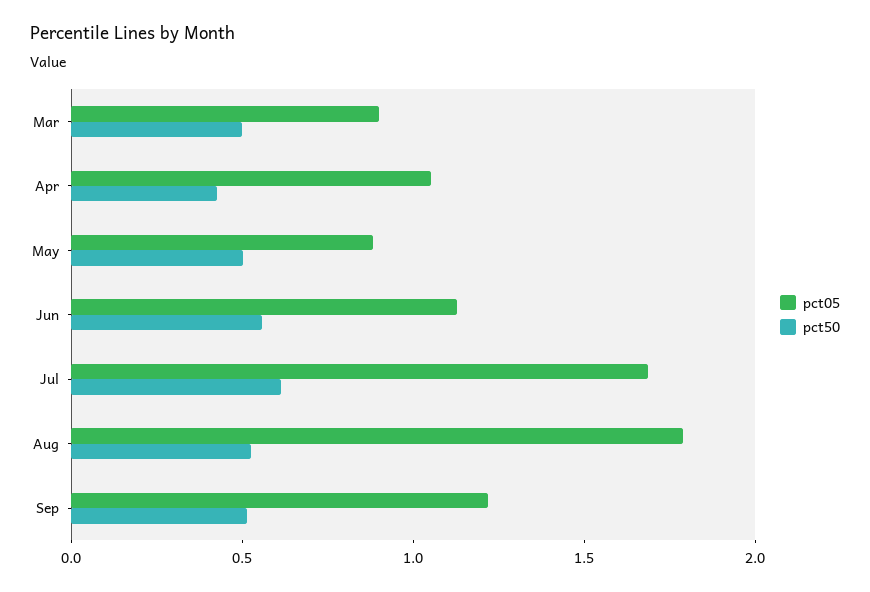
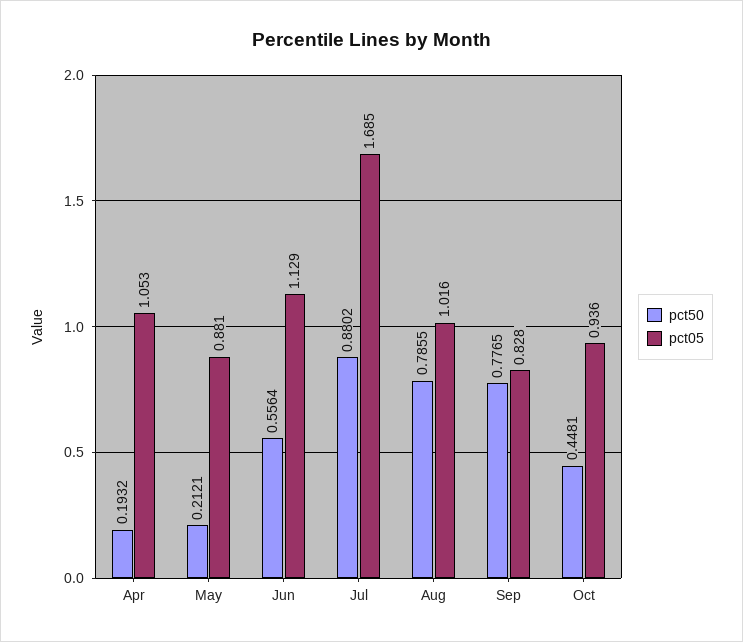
pct05, Mar: 0.9 -> none
pct50, Mar: 0.5 -> none
pct50, Apr: 0.4 -> 0.1932
pct50, May: 0.5 -> 0.2121
pct50, Jul: 0.6 -> 0.8802
pct05, Aug: 1.8 -> 1.016
pct50, Aug: 0.5 -> 0.7855
pct05, Sep: 1.2 -> 0.828
pct50, Sep: 0.5 -> 0.7765
pct50, Oct: none -> 0.4481
pct05, Oct: none -> 0.936

